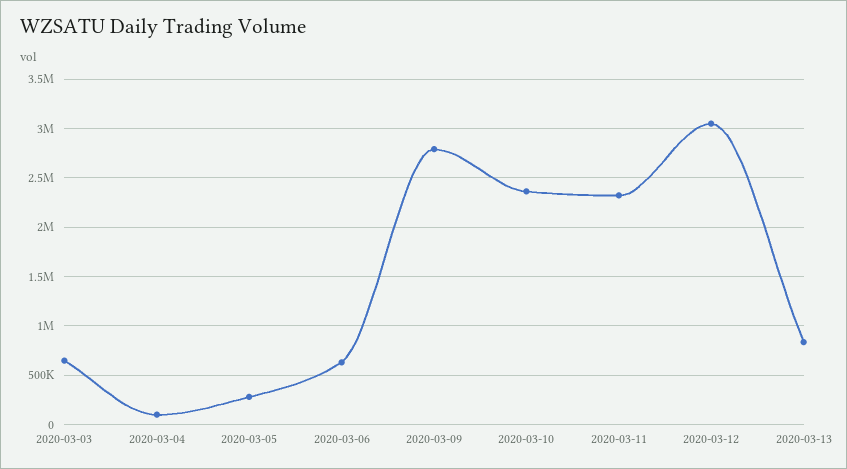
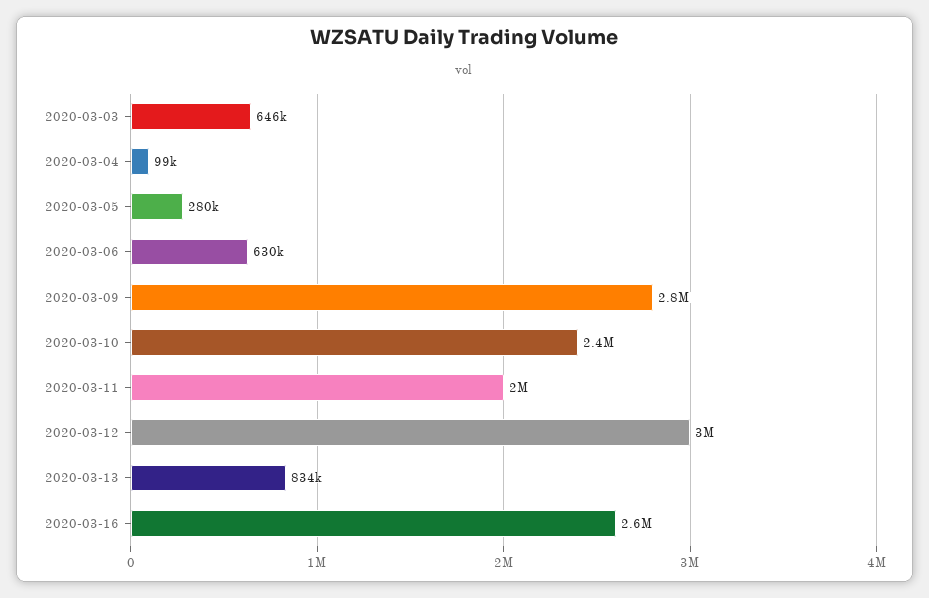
2020-03-11: 2300000 -> 2000000
2020-03-16: none -> 2600000

